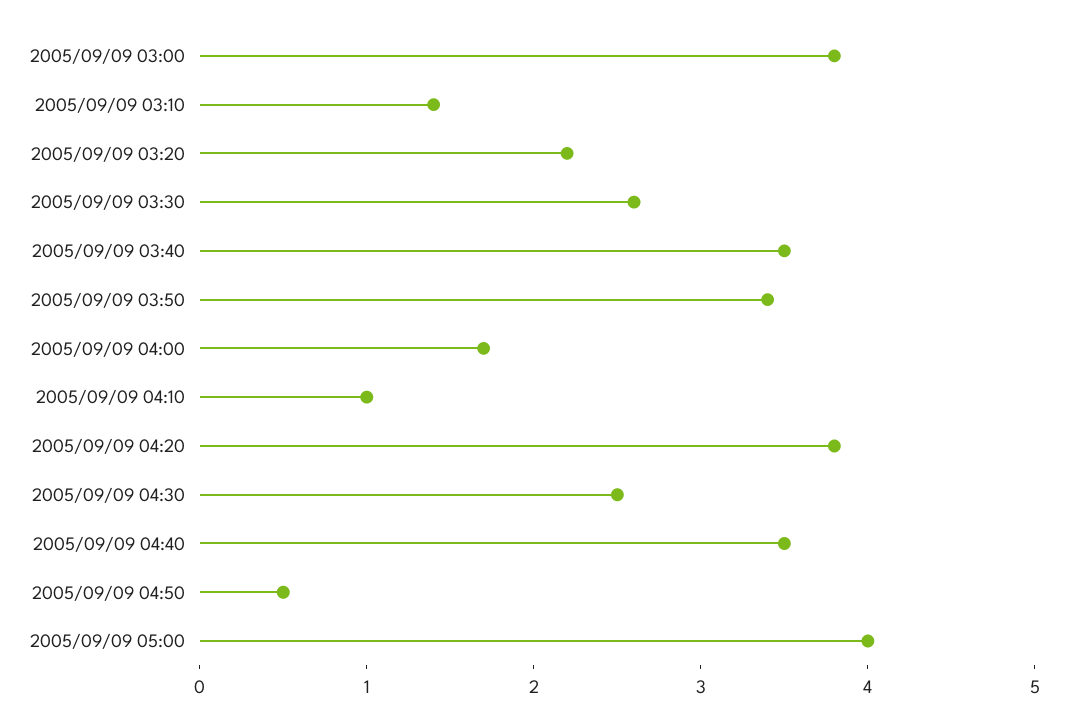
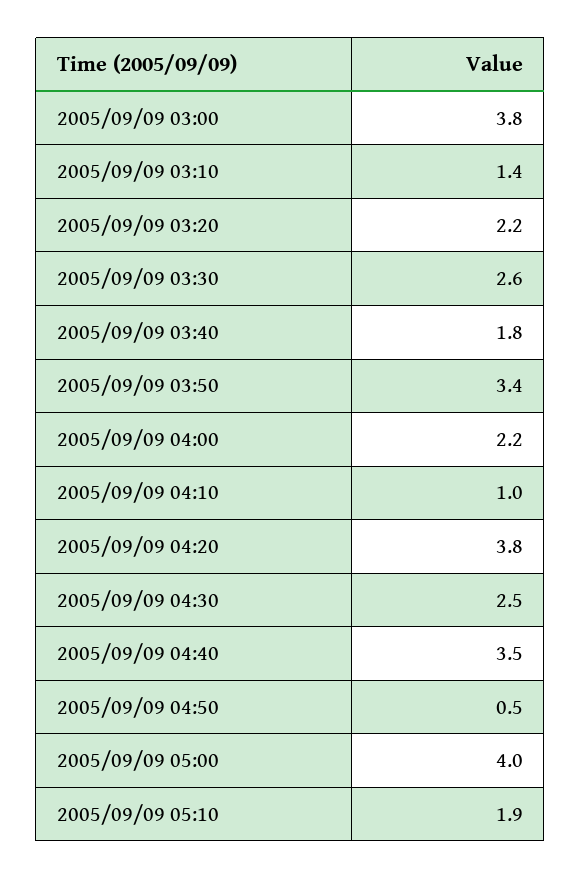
2005/09/09 03:40: 3.5 -> 1.8
2005/09/09 04:00: 1.7 -> 2.2
2005/09/09 05:10: none -> 1.9

